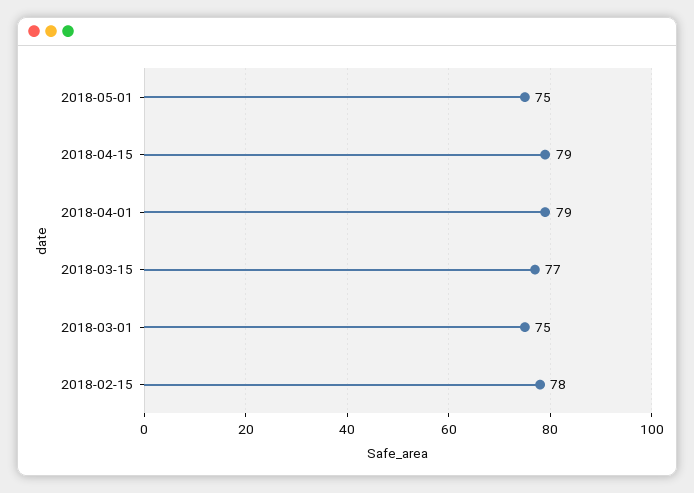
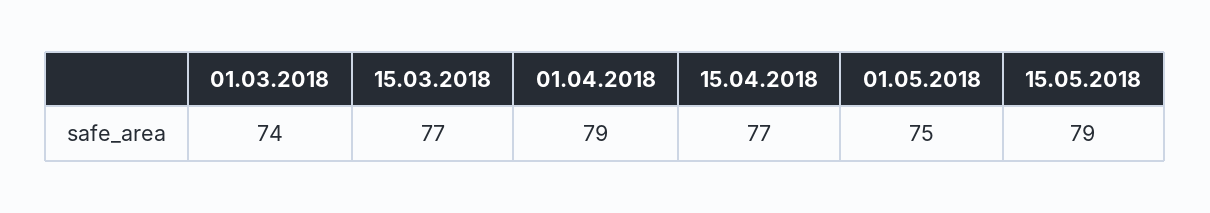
2018-04-15: 79 -> 77
2018-03-01: 75 -> 74
2018-02-15: 78 -> none
15.05.2018: none -> 79

